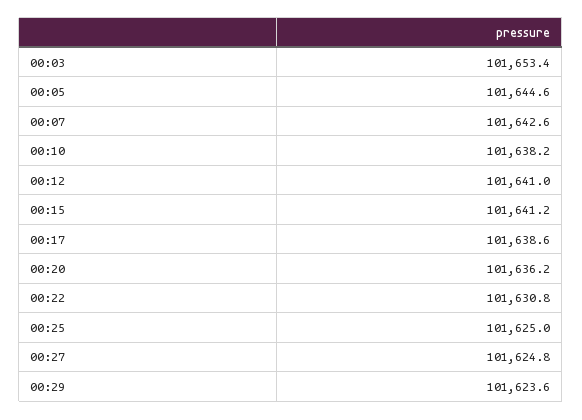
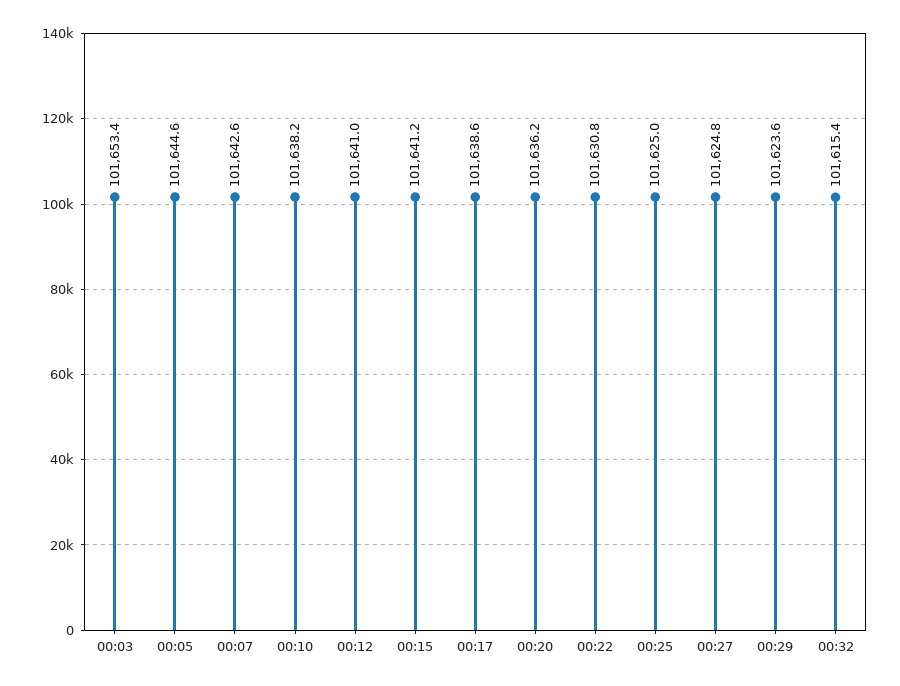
00:32: none -> 101615.4

